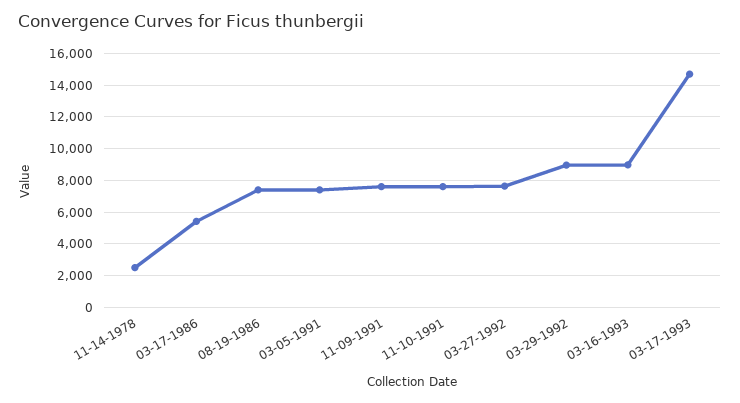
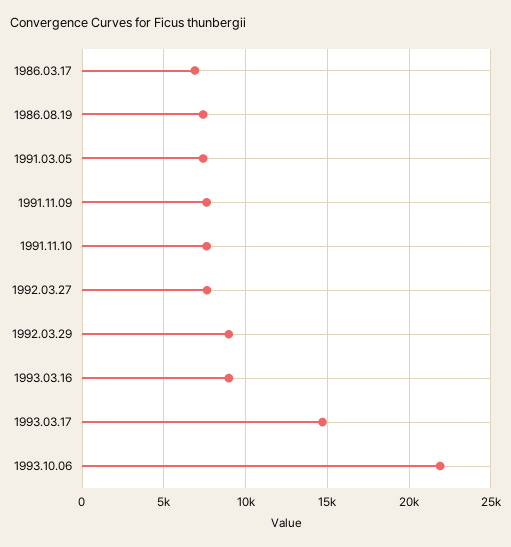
11-14-1978: 2500 -> none
03-17-1986: 5500 -> 7000
1993.10.06: none -> 22000

